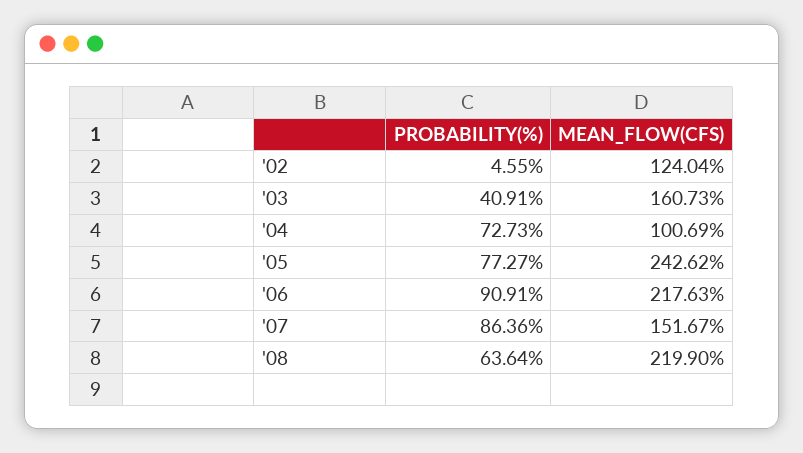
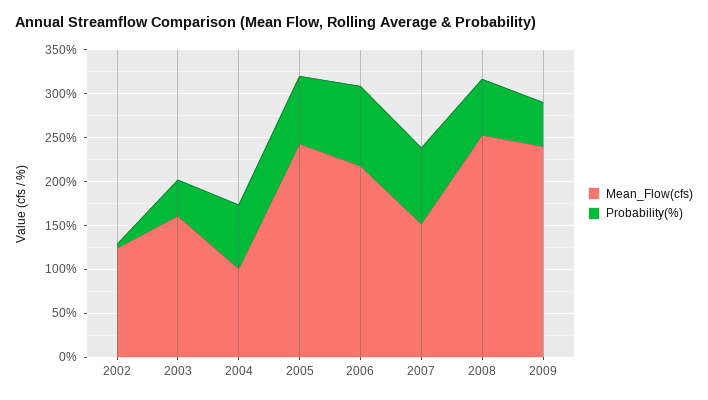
MEAN_FLOW(CFS), '08: 219.9 -> 250
MEAN_FLOW(CFS), 2009: none -> 240
PROBABILITY(%), 2009: none -> 50

